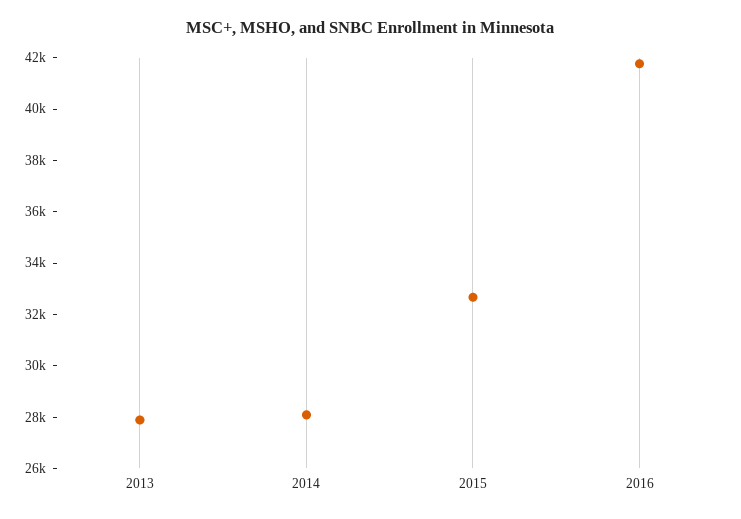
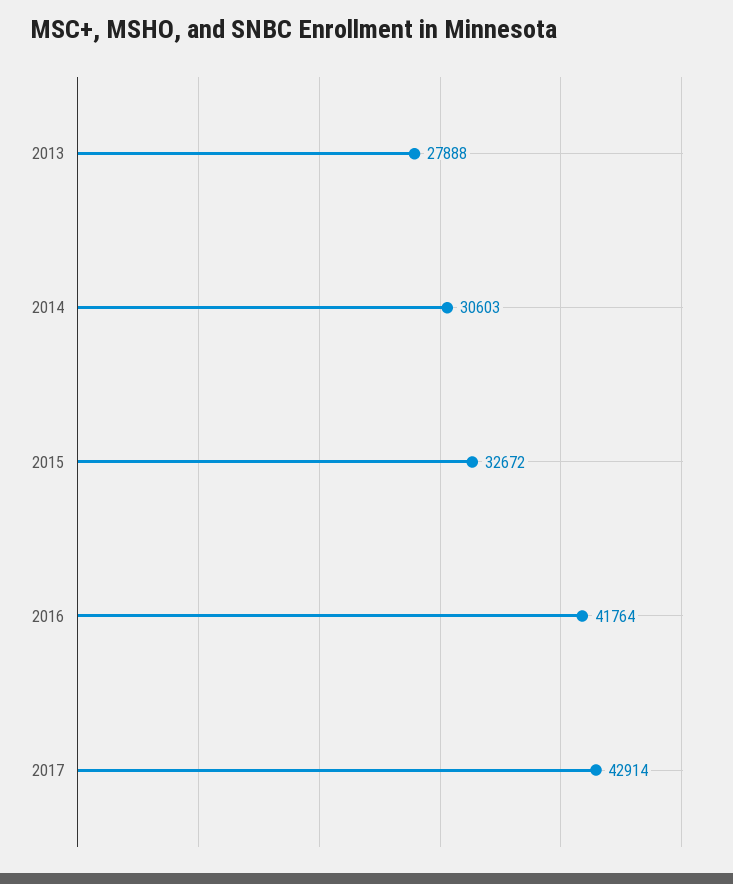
2014: 28000 -> 30603
2017: none -> 42914

